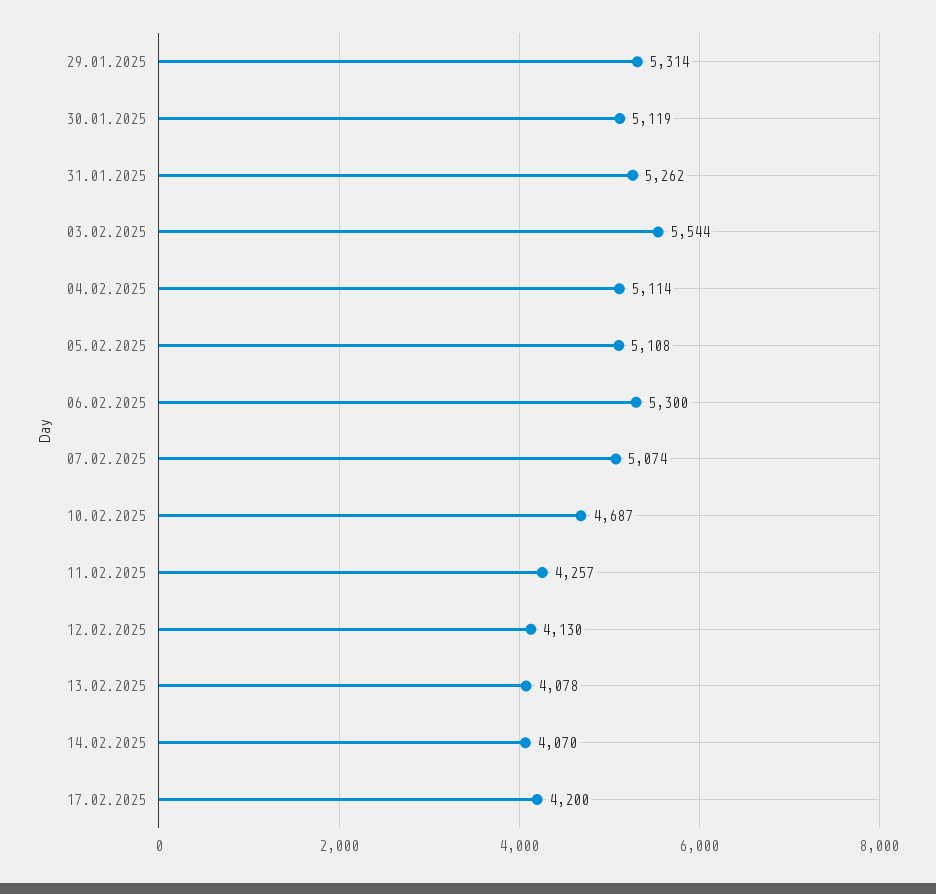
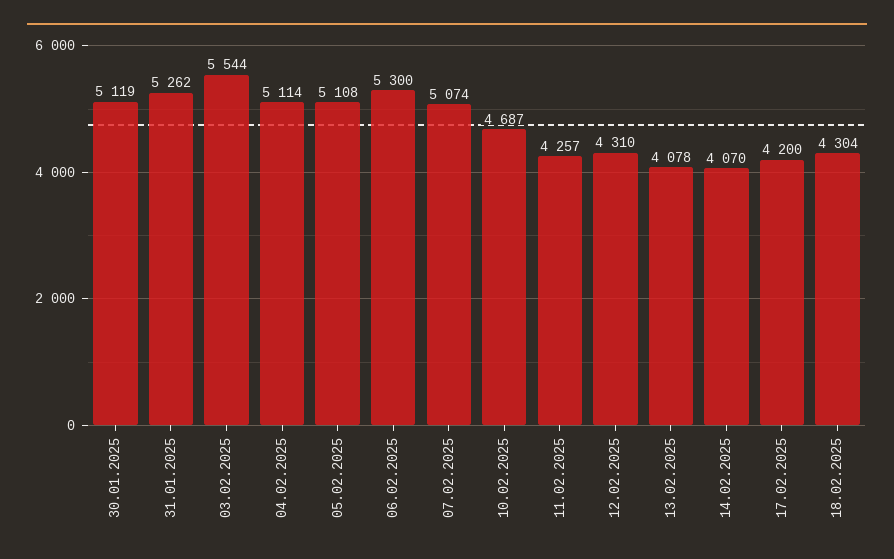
29.01.2025: 5314 -> none
12.02.2025: 4130 -> 4310
18.02.2025: none -> 4304

